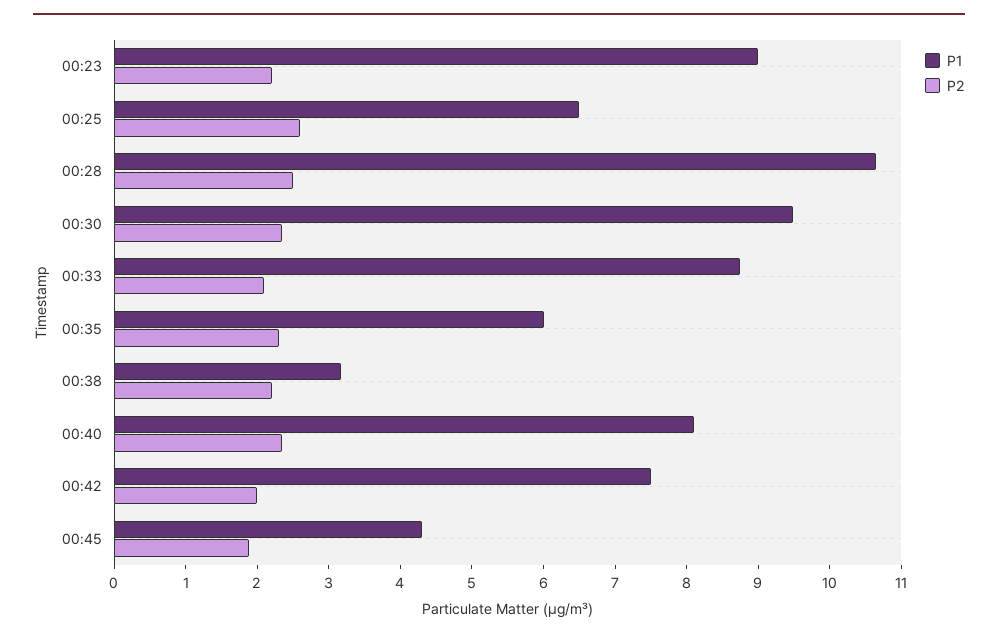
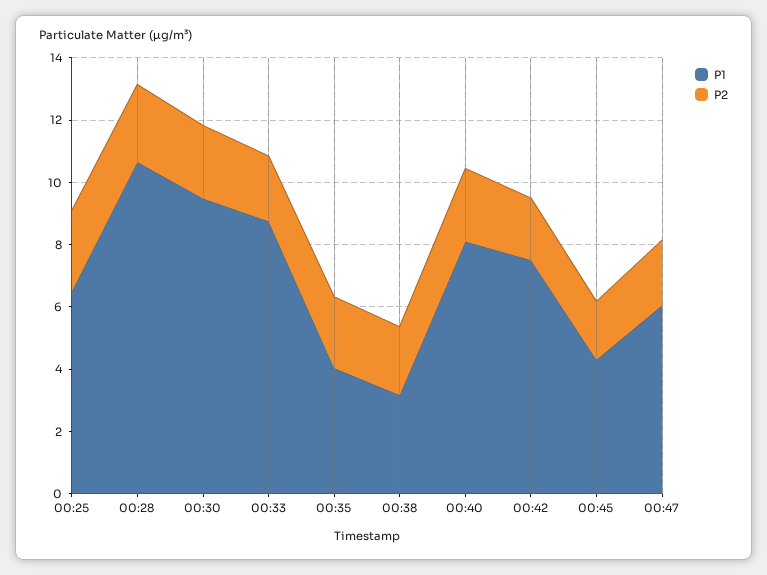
P1, 00:23: 9 -> none
P2, 00:23: 2.2 -> none
P1, 00:35: 6 -> 4
P1, 00:47: none -> 6
P2, 00:47: none -> 2

